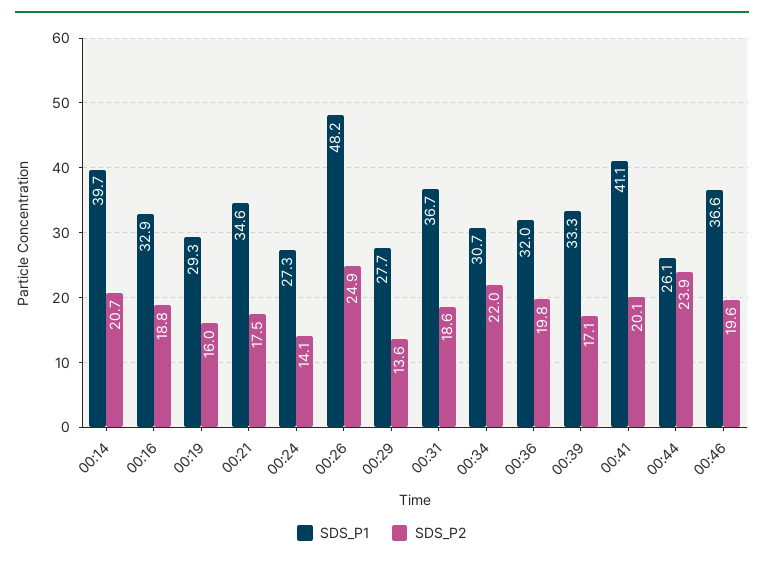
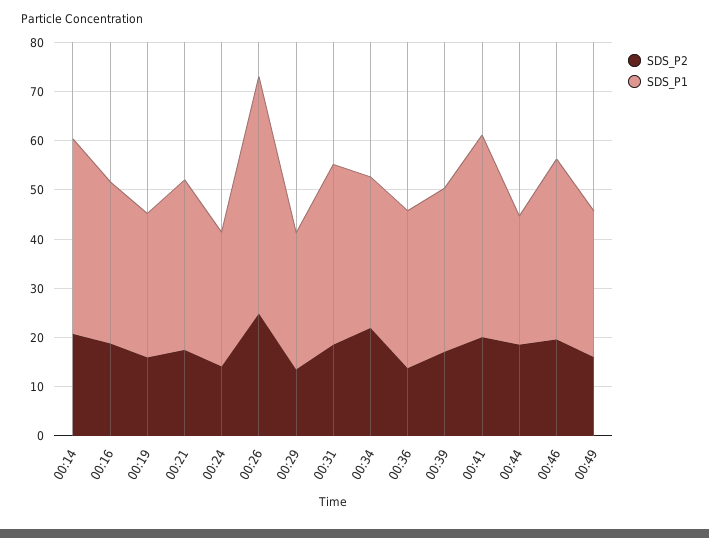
SDS_P2, 00:36: 19.8 -> 14
SDS_P2, 00:44: 23.9 -> 18
SDS_P2, 00:49: none -> 16
SDS_P1, 00:49: none -> 30

